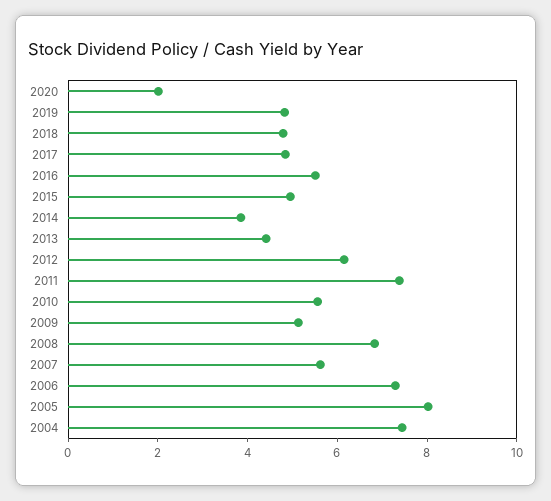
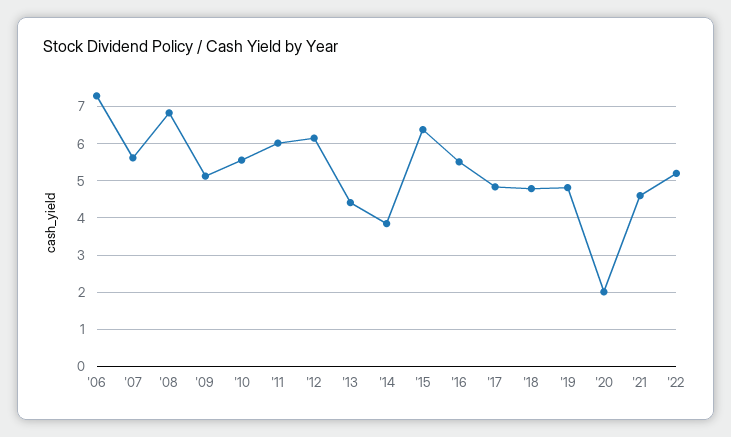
2015: 5 -> 6.4
2011: 7.5 -> 6
2005: 8 -> none
2004: 7.5 -> none
'21: none -> 4.6
'22: none -> 5.2

